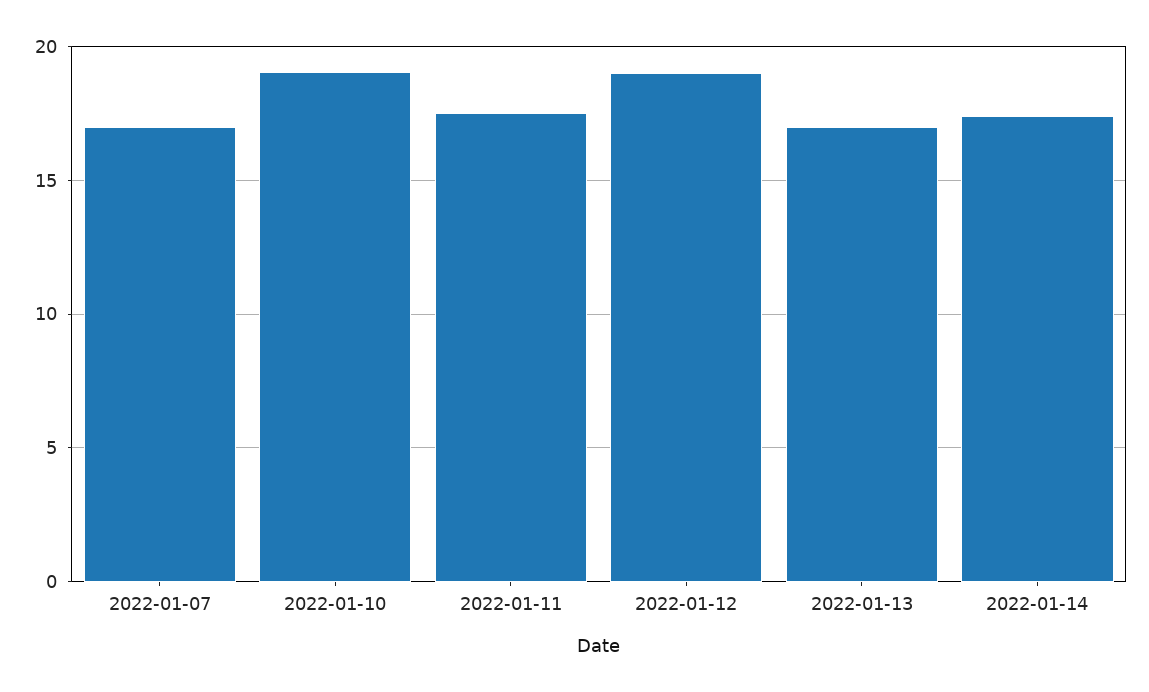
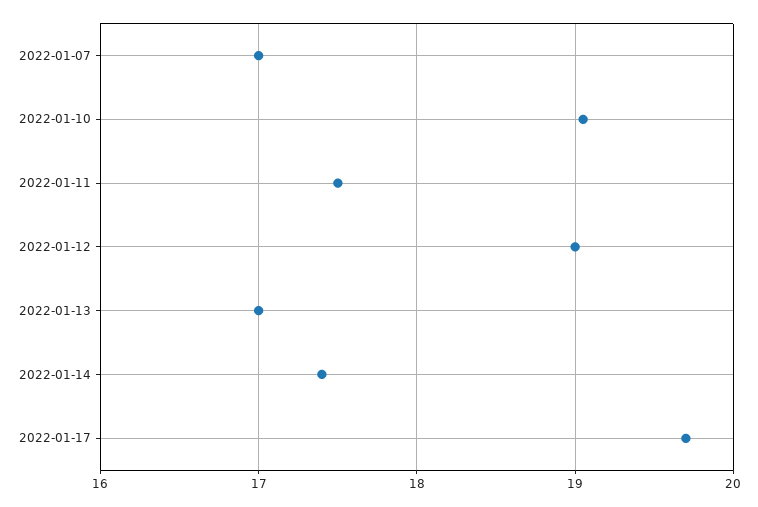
2022-01-17: none -> 19.7

